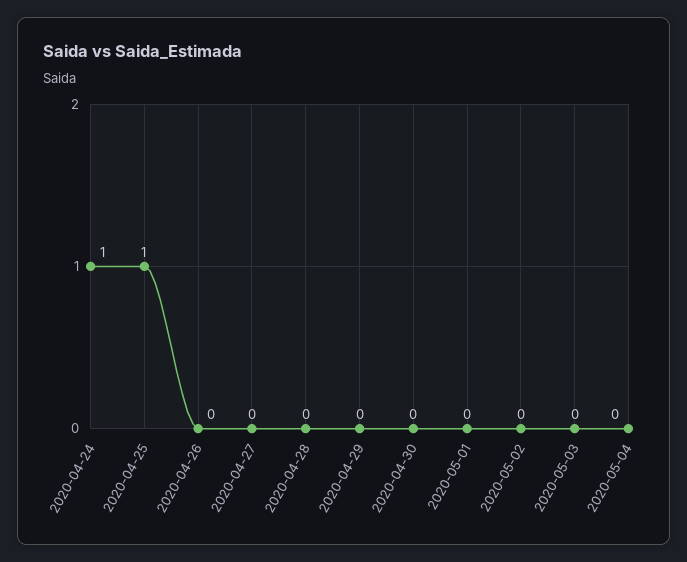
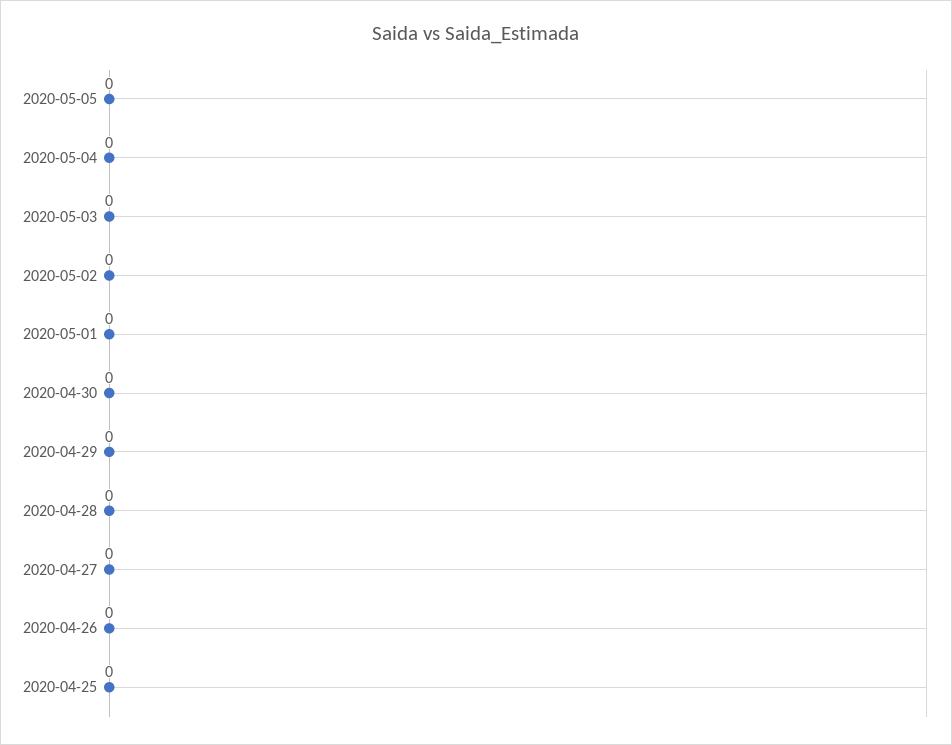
2020-04-24: 1 -> none
2020-04-25: 1 -> 0
2020-05-05: none -> 0

